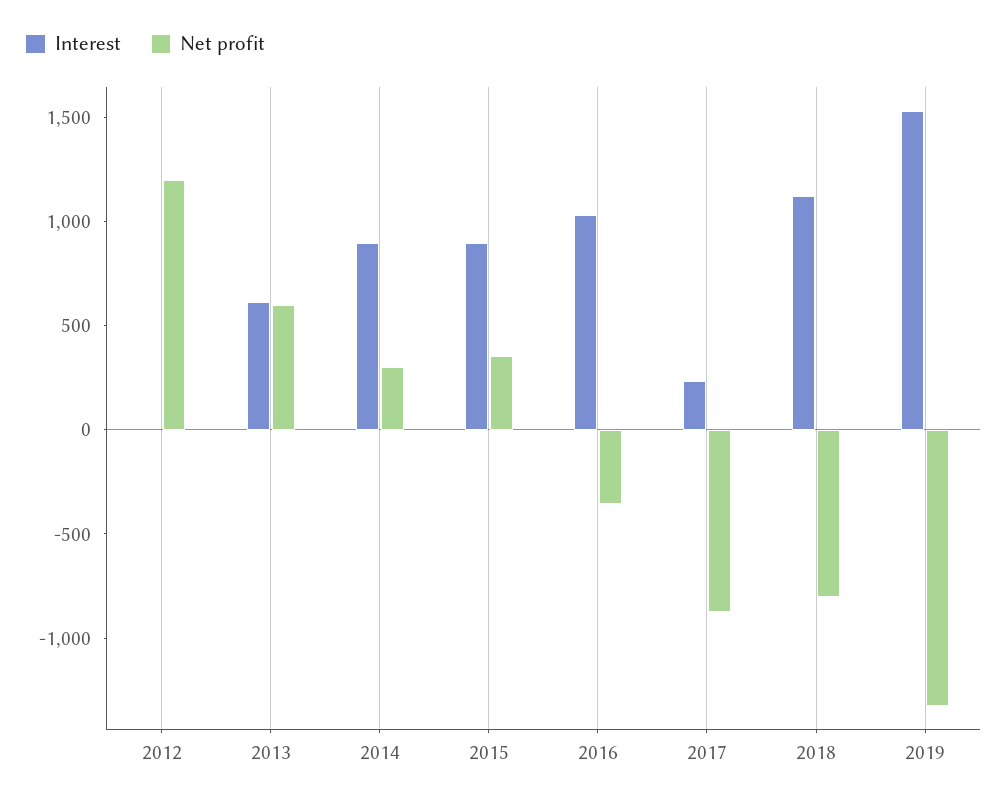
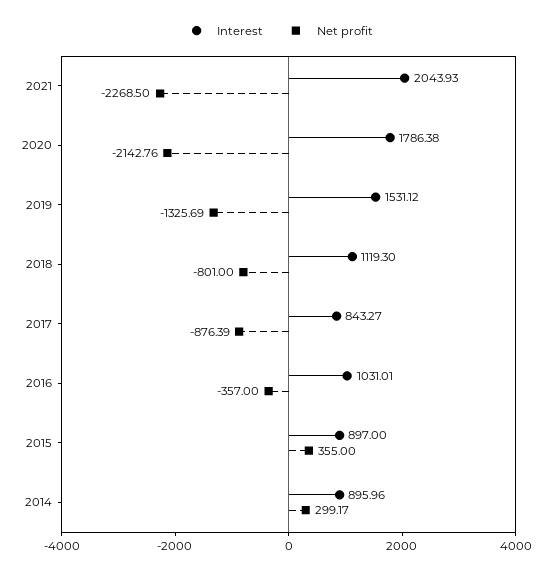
Interest, 2012: 0 -> none
Net profit, 2012: 1200 -> none
Interest, 2013: 600 -> none
Net profit, 2013: 600 -> none
Interest, 2017: 200 -> 843.27
Interest, 2021: none -> 2043.93
Net profit, 2021: none -> -2268.5
Interest, 2020: none -> 1786.38
Net profit, 2020: none -> -2142.76

